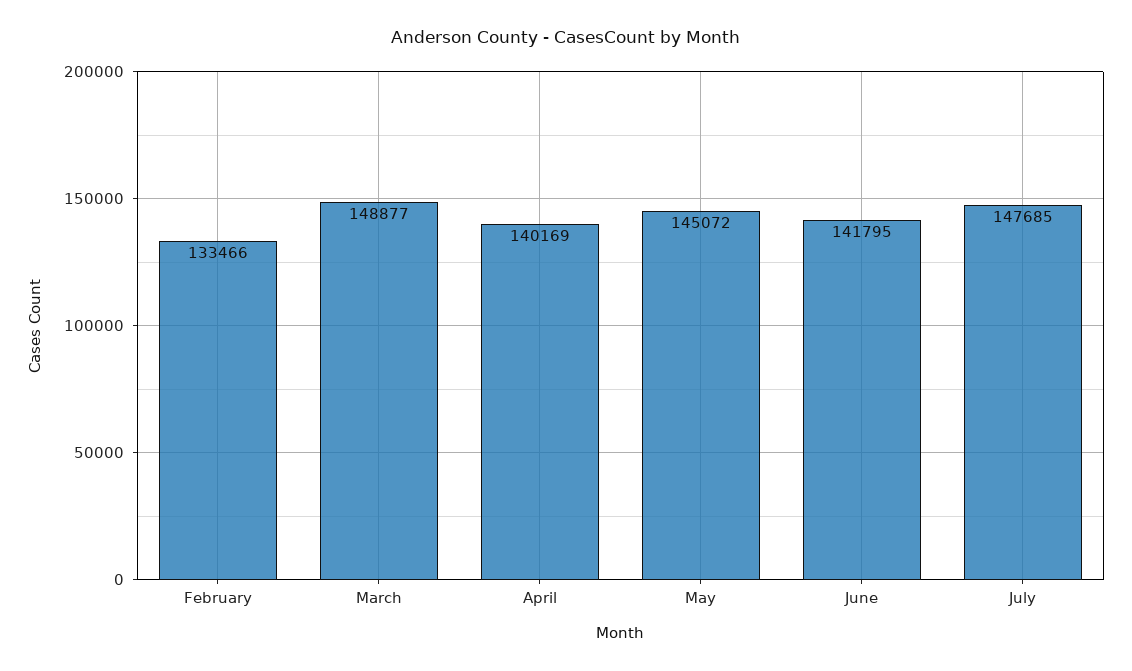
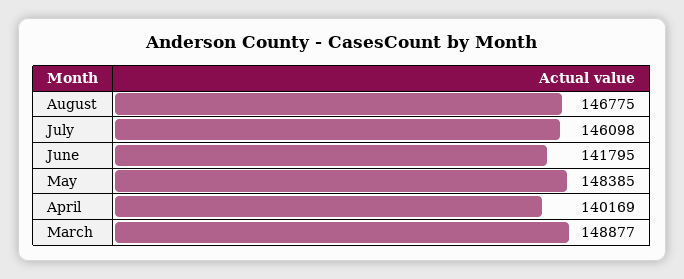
February: 133466 -> none
May: 145072 -> 148385
July: 147685 -> 146098
August: none -> 146775

